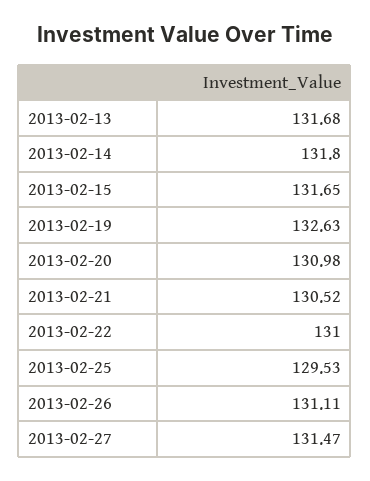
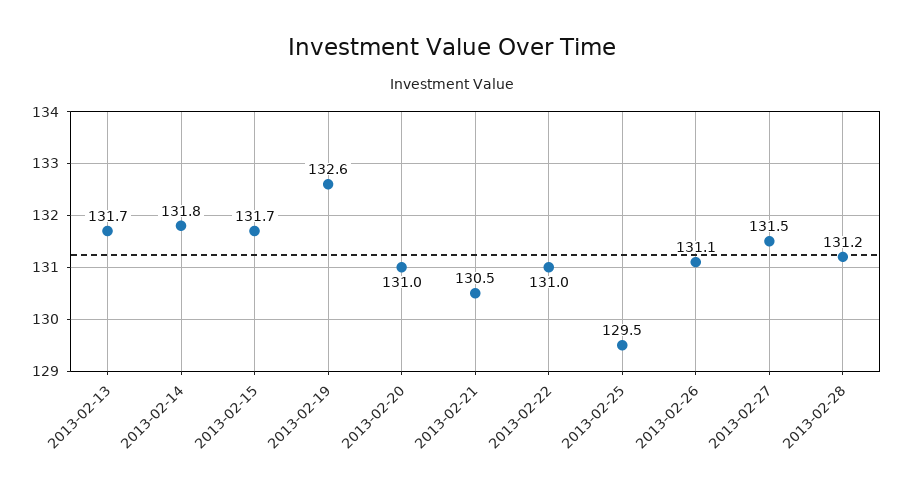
2013-02-28: none -> 131.2

